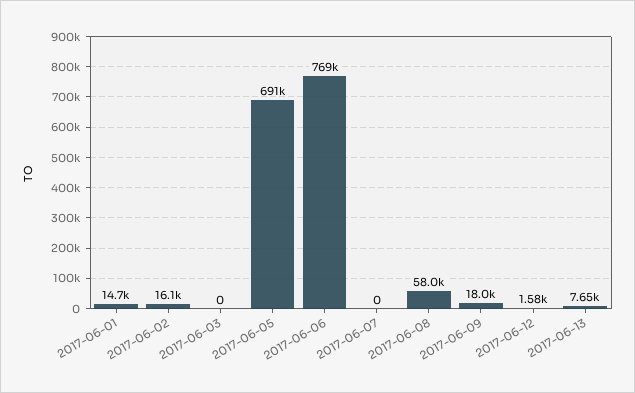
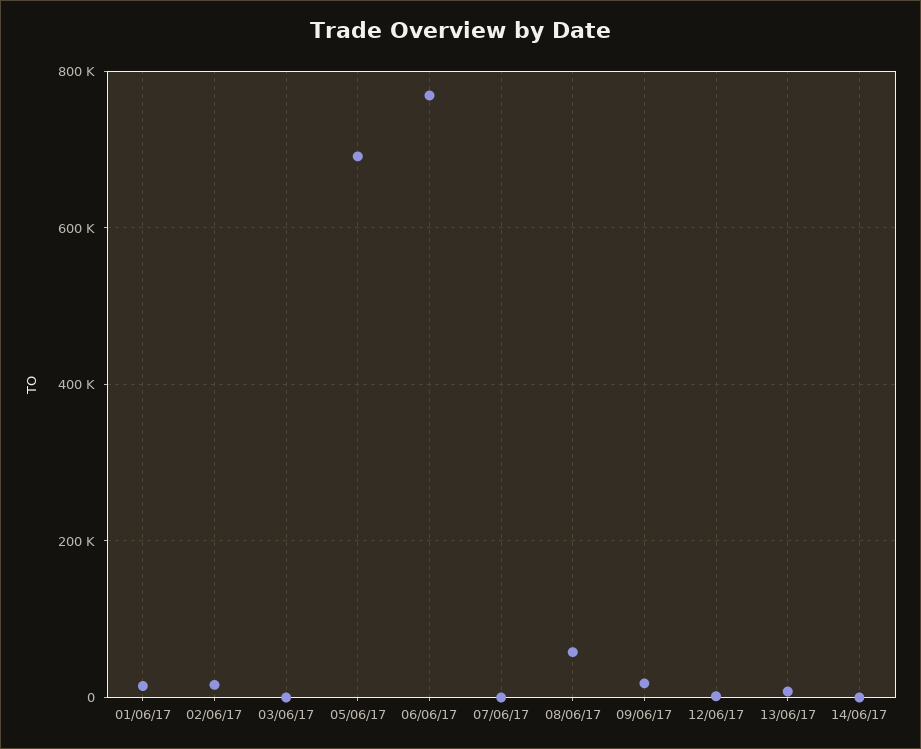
14/06/17: none -> 0

